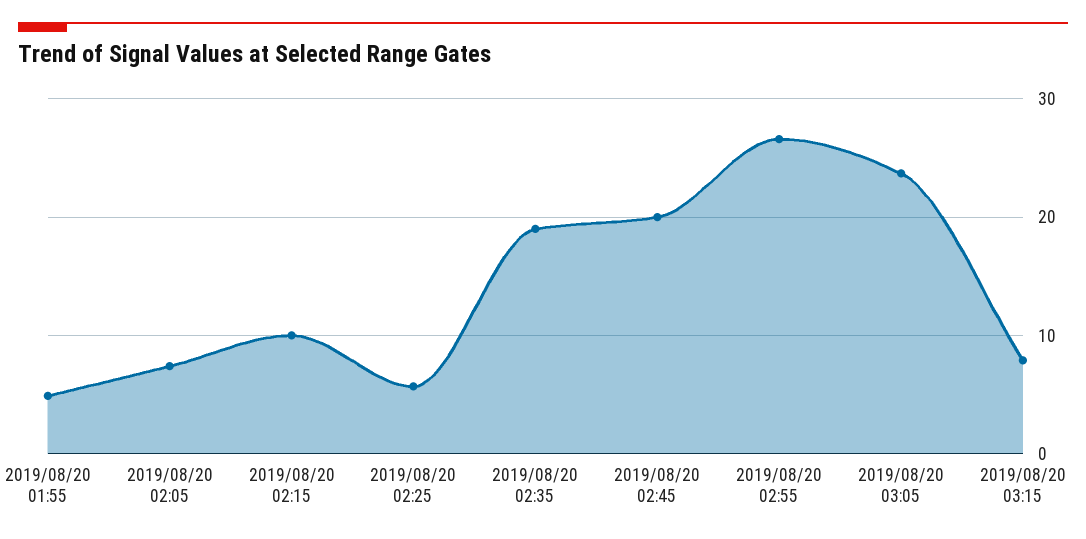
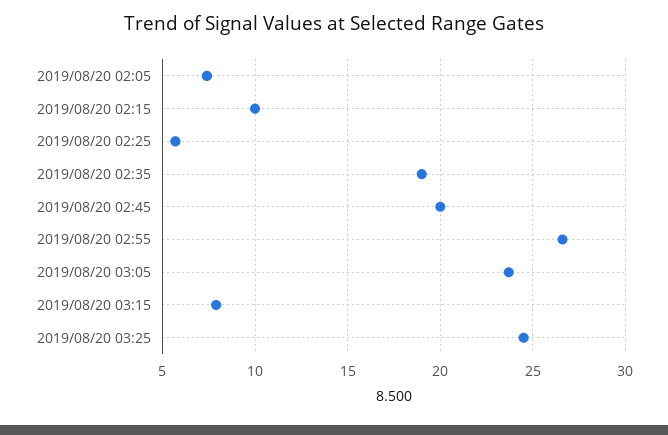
2019/08/20 01:55: 5 -> none
2019/08/20 03:25: none -> 24.5

